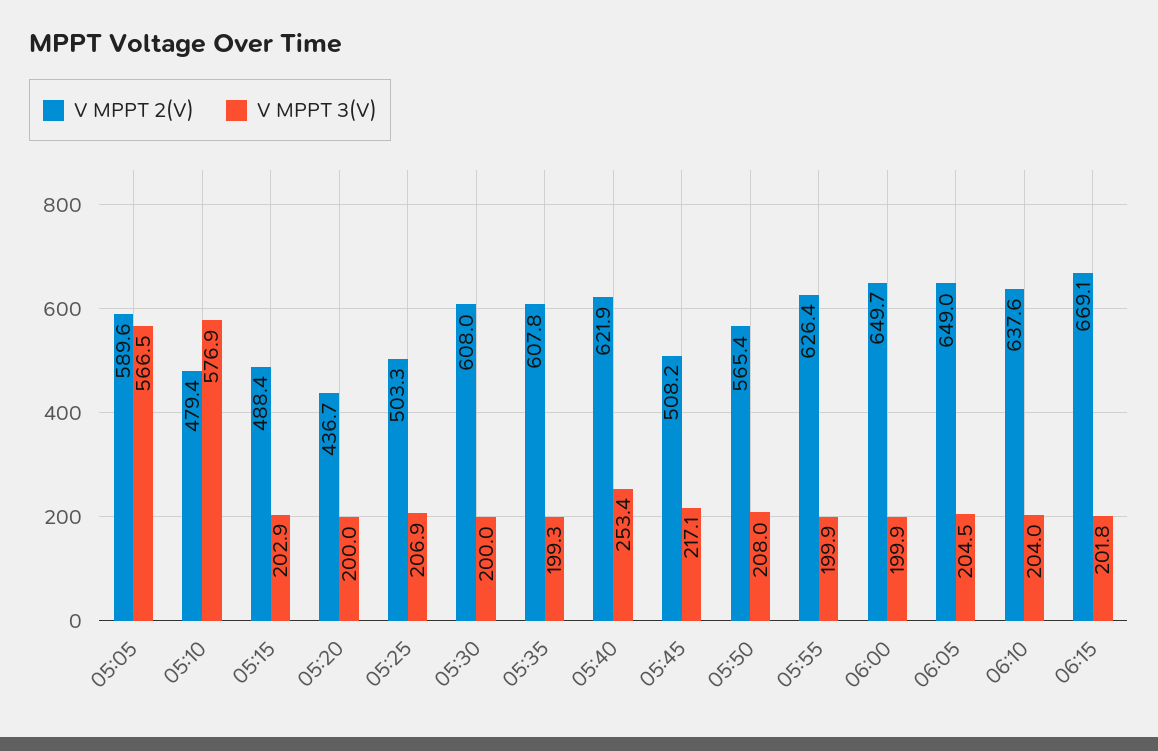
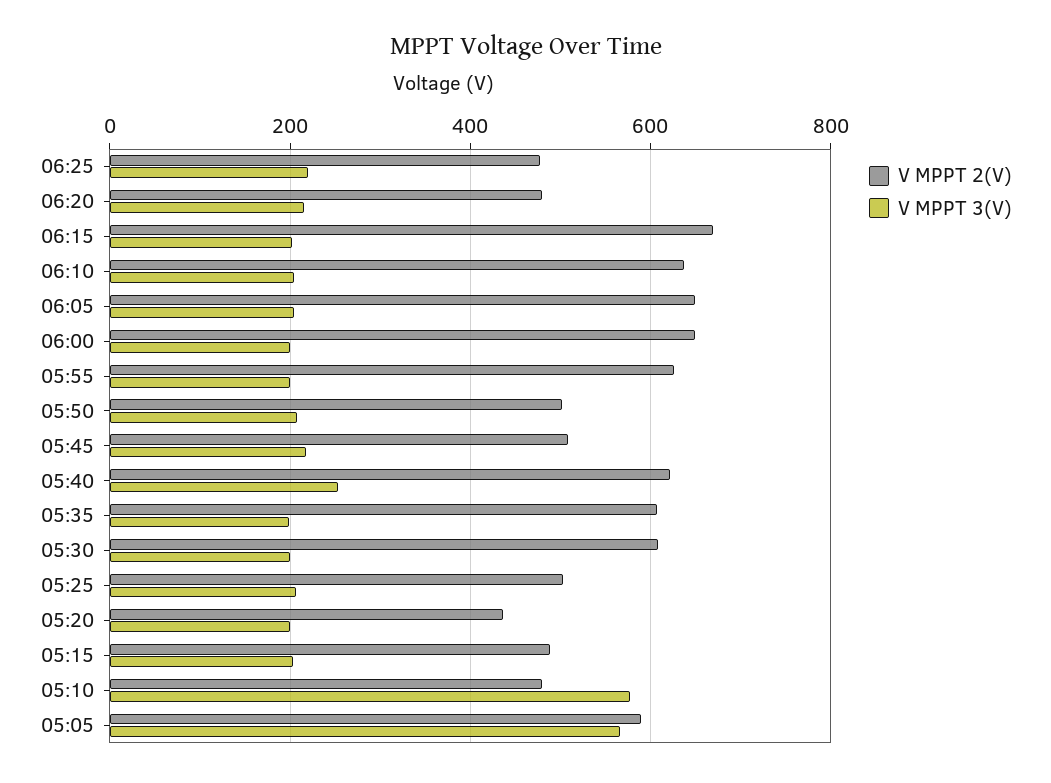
V MPPT 2(V), 05:50: 565.4 -> 500
V MPPT 2(V), 06:25: none -> 480
V MPPT 3(V), 06:25: none -> 220
V MPPT 2(V), 06:20: none -> 480
V MPPT 3(V), 06:20: none -> 220

